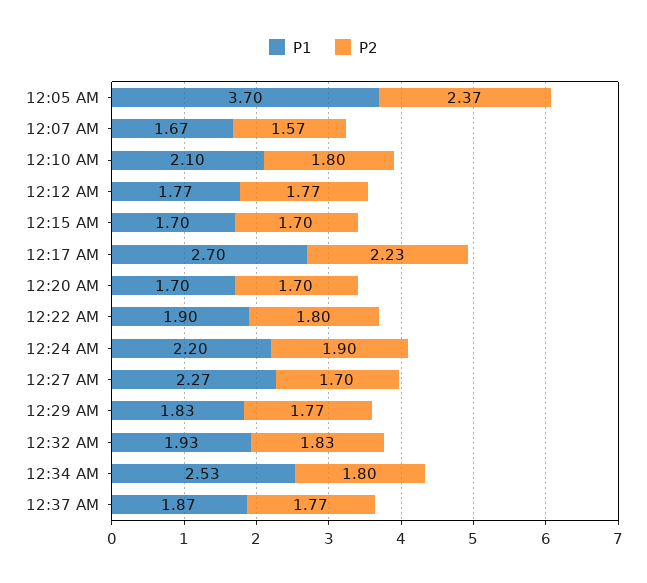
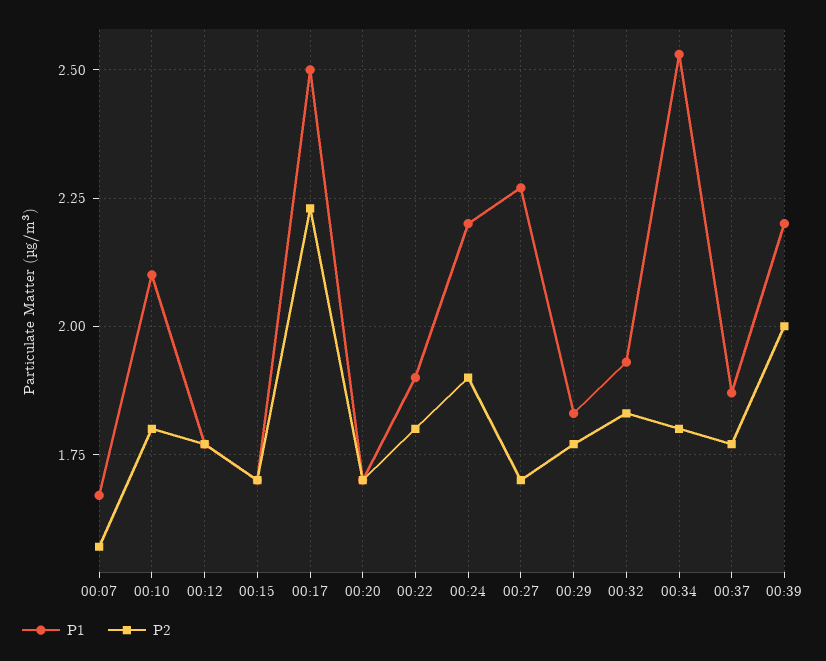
P1, 12:05 AM: 3.7 -> none
P2, 12:05 AM: 2.37 -> none
P1, 12:17 AM: 2.7 -> 2.5
P1, 00:39: none -> 2.2
P2, 00:39: none -> 2

